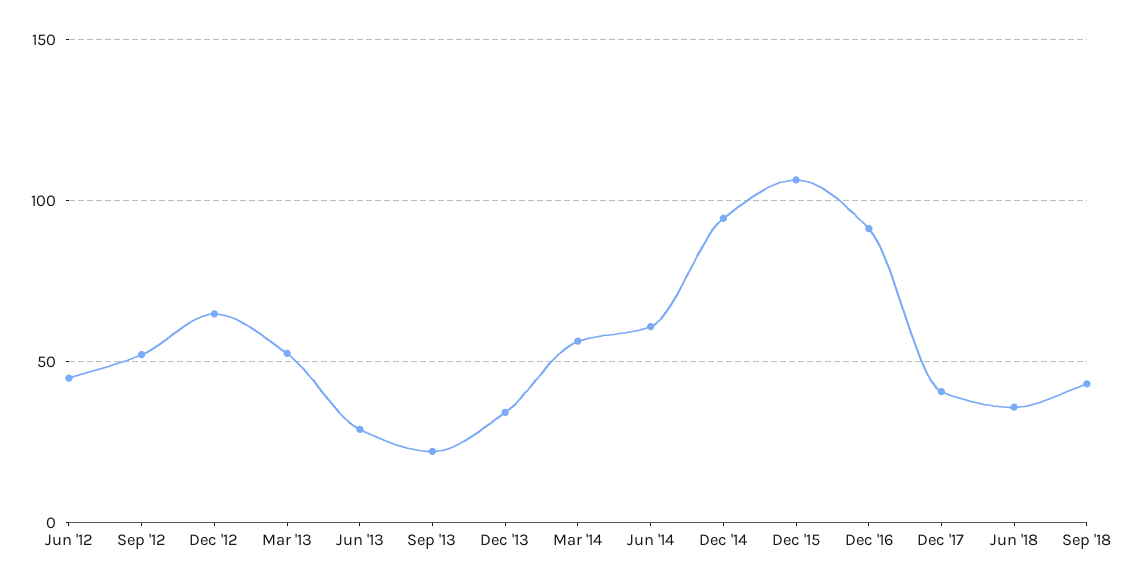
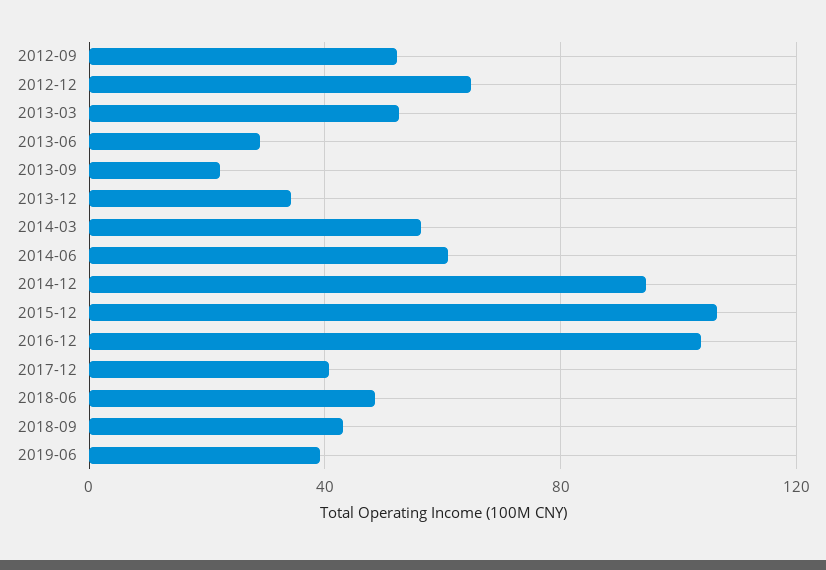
Jun '12: 45 -> none
Dec '16: 90 -> 105
Jun '18: 35 -> 50
2019-06: none -> 40

